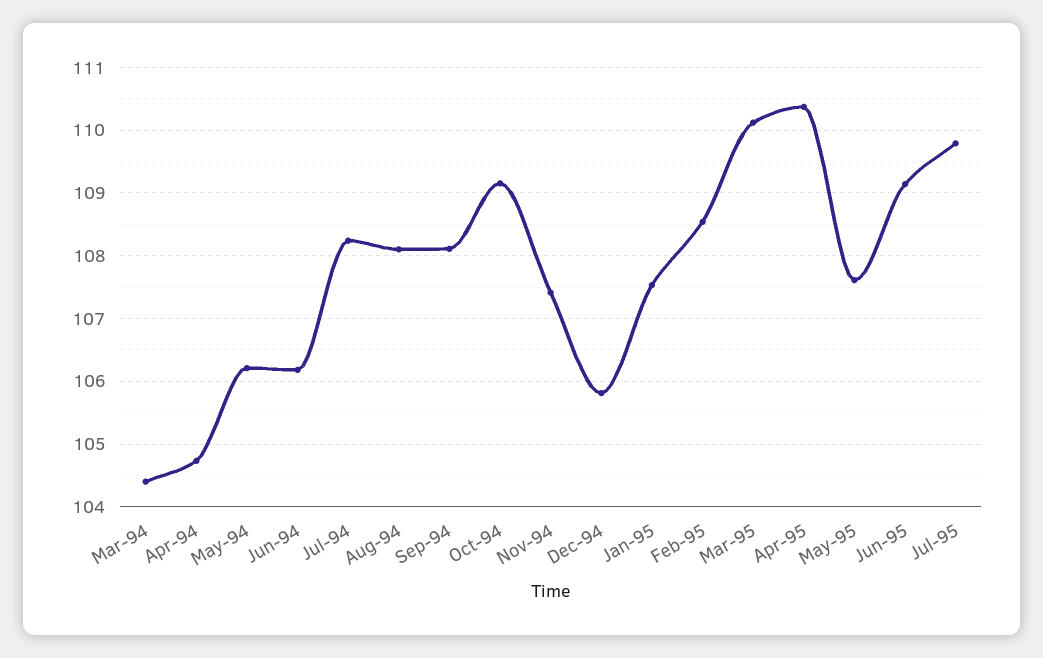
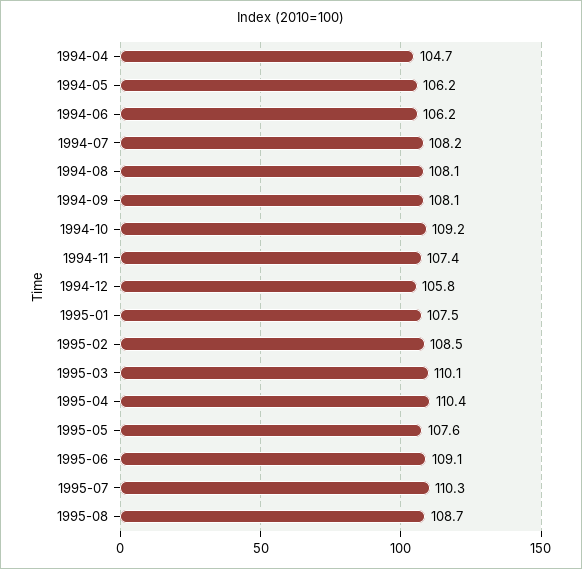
Mar-94: 104.4 -> none
Jul-95: 109.8 -> 110.3
1995-08: none -> 108.7

